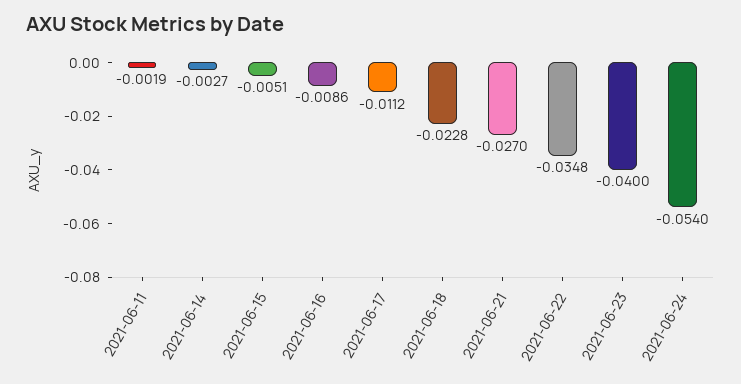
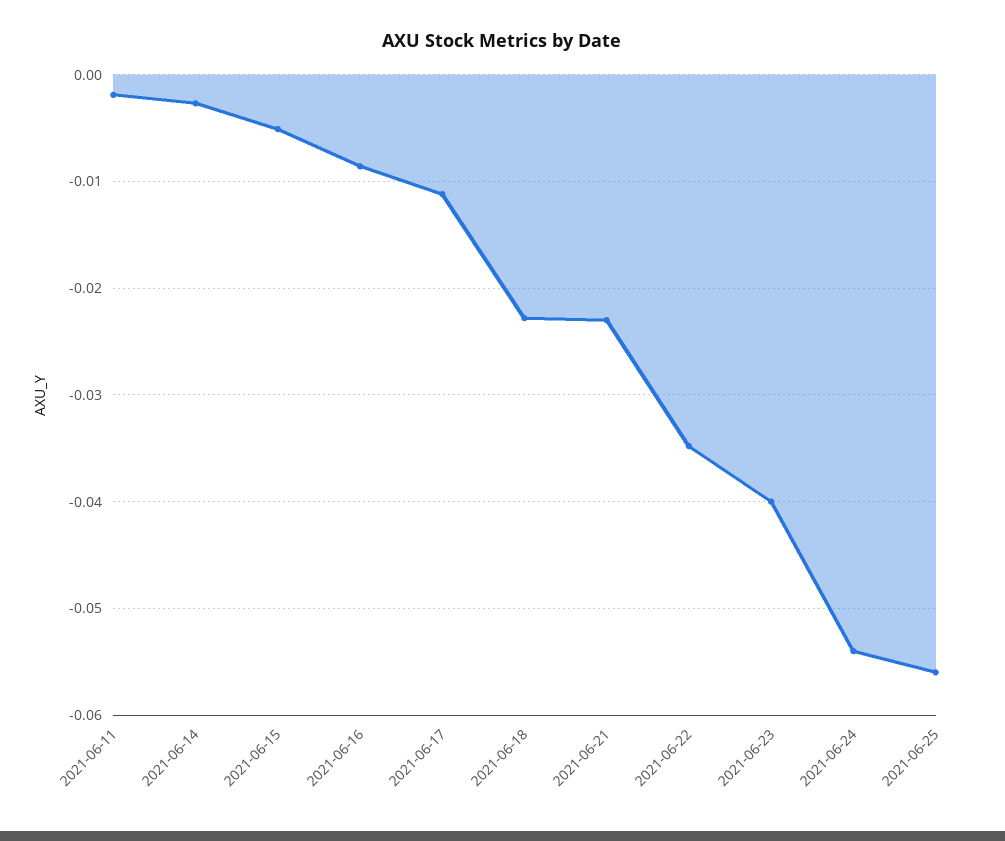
2021-06-21: -0.027 -> -0.023
2021-06-25: none -> -0.056

